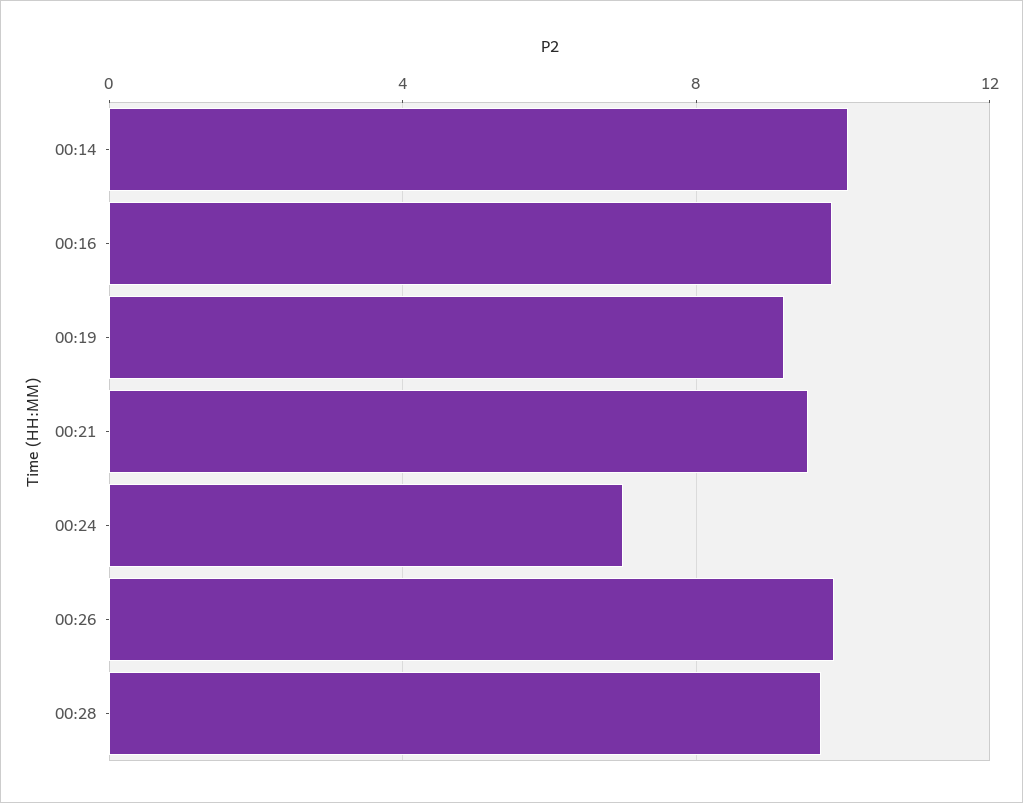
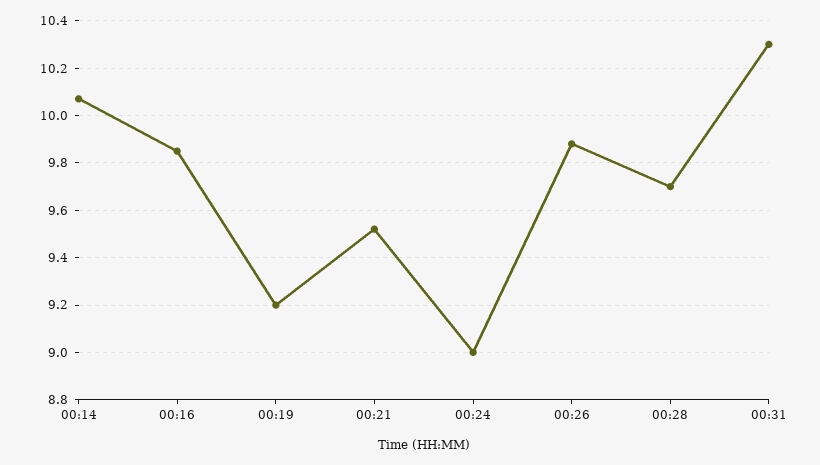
00:24: 7 -> 9
00:31: none -> 10.3

